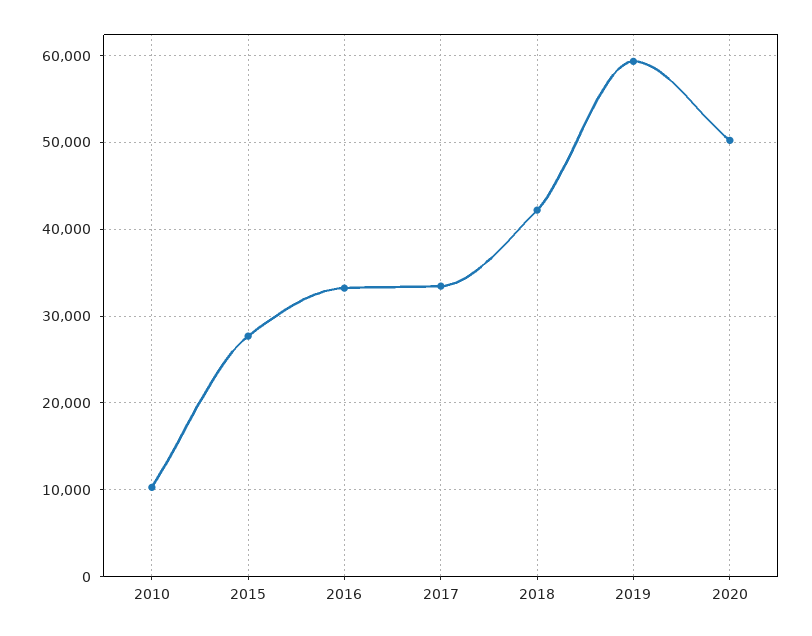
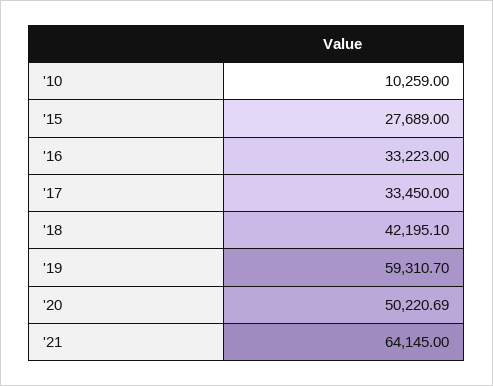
'21: none -> 64145

